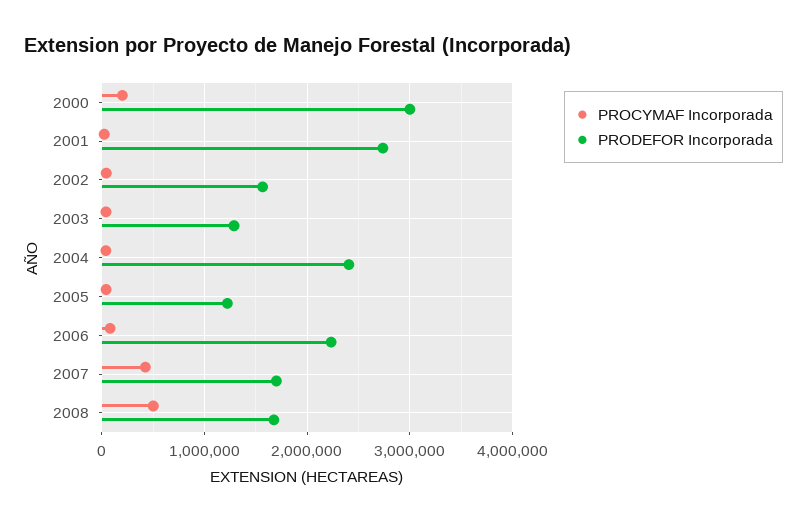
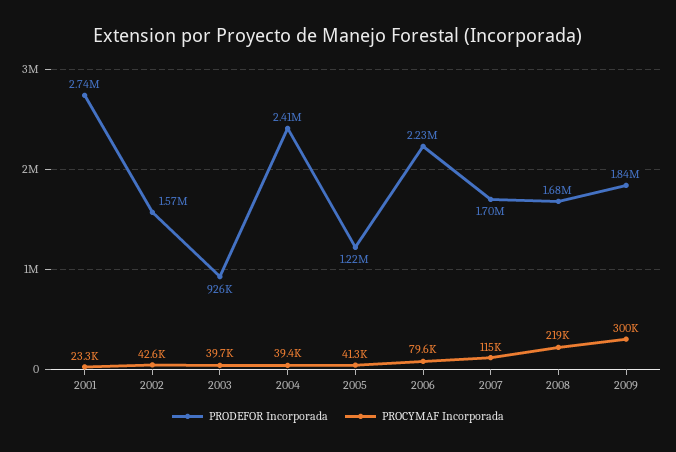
PROCYMAF Incorporada, 2000: 200000 -> none
PRODEFOR Incorporada, 2000: 3000000 -> none
PRODEFOR Incorporada, 2003: 1300000 -> 926000
PROCYMAF Incorporada, 2007: 400000 -> 115000
PROCYMAF Incorporada, 2008: 500000 -> 219000
PRODEFOR Incorporada, 2009: none -> 1840000
PROCYMAF Incorporada, 2009: none -> 300000

